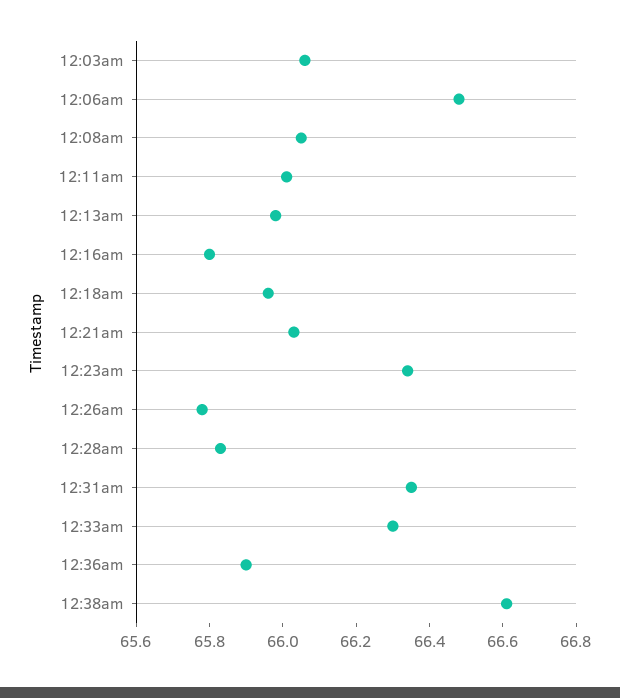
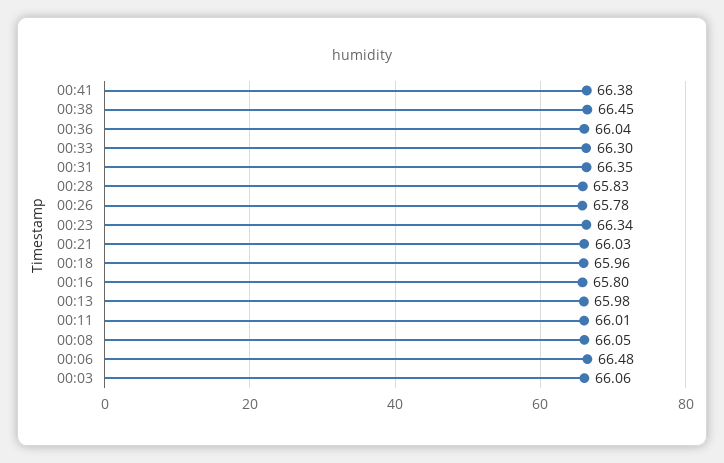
12:36am: 65.9 -> 66.04
12:38am: 66.6 -> 66.45
00:41: none -> 66.38

